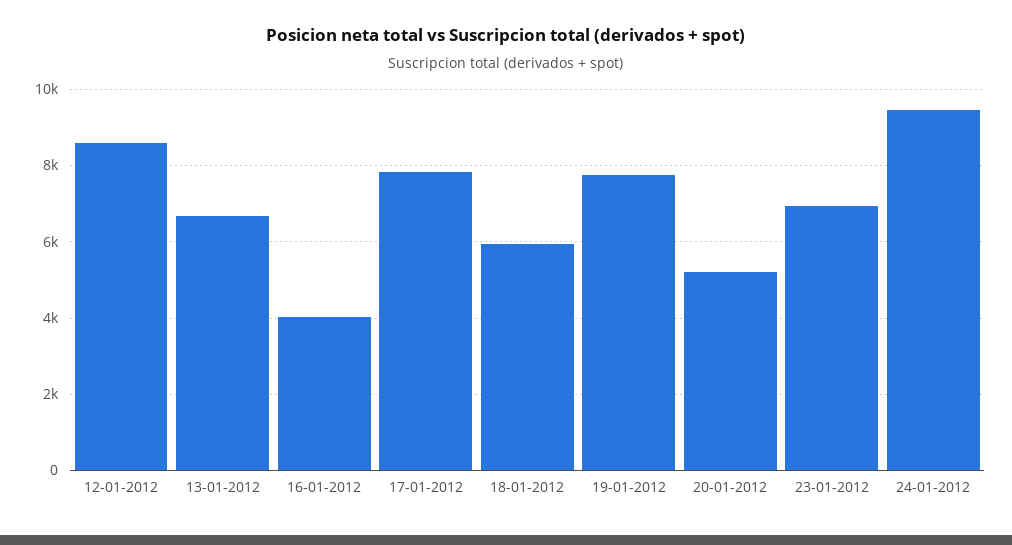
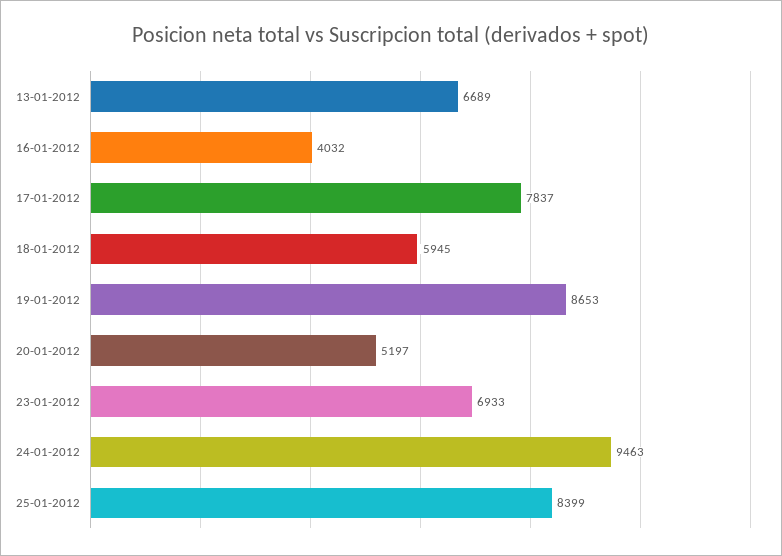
12-01-2012: 8600 -> none
19-01-2012: 7800 -> 8653
25-01-2012: none -> 8399

